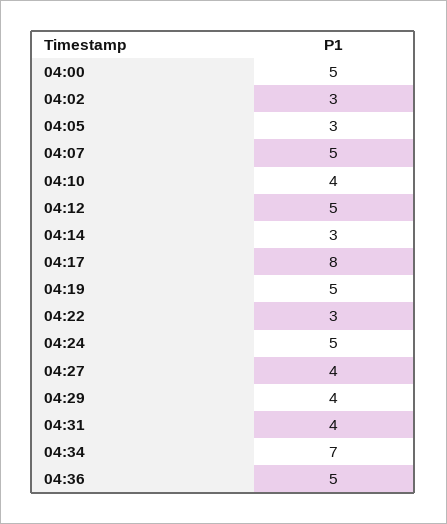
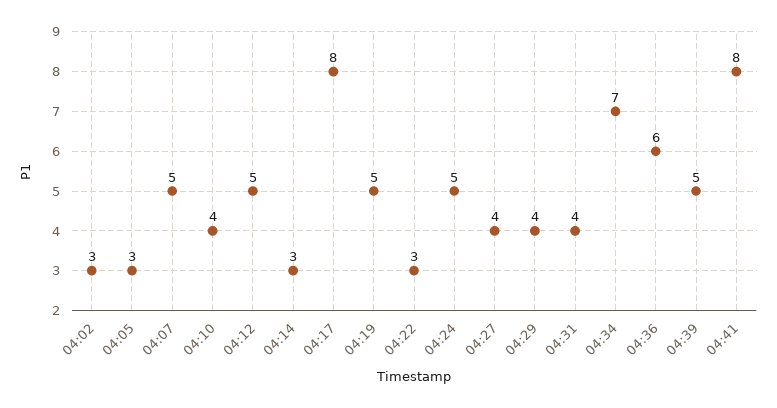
04:00: 5 -> none
04:36: 5 -> 6
04:39: none -> 5
04:41: none -> 8

